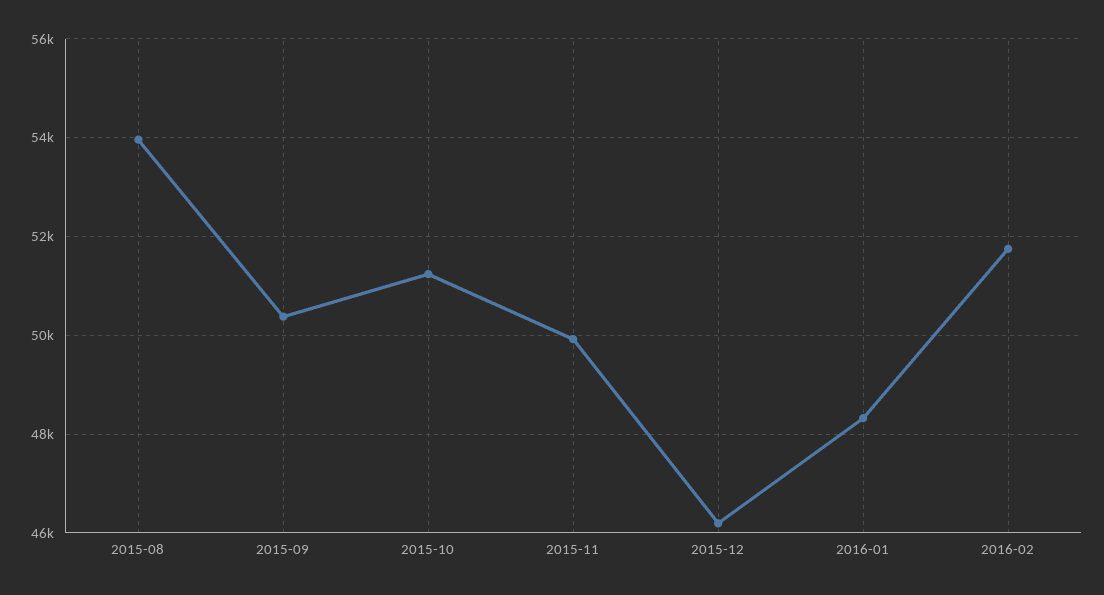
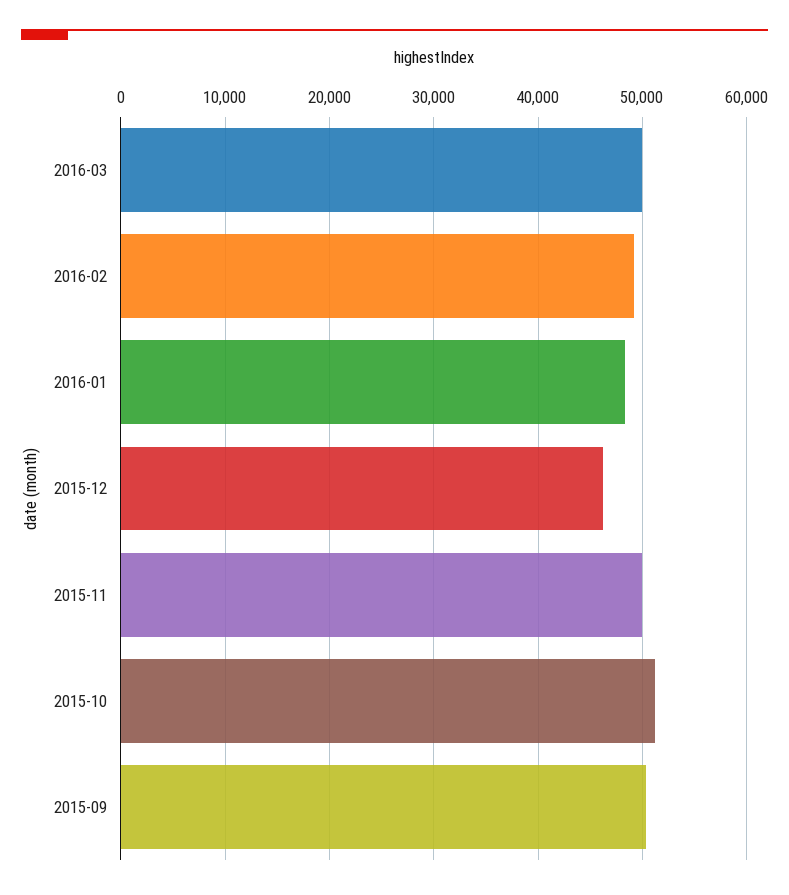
2015-08: 54000 -> none
2016-02: 51800 -> 49000
2016-03: none -> 50000

